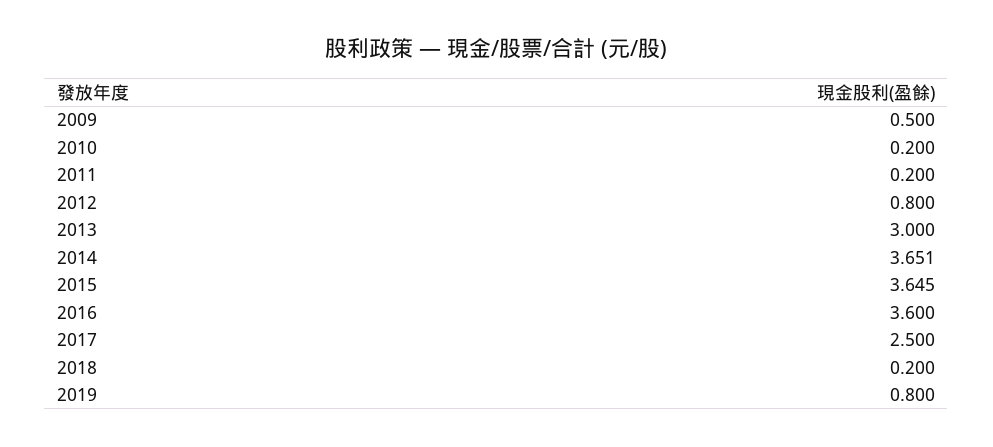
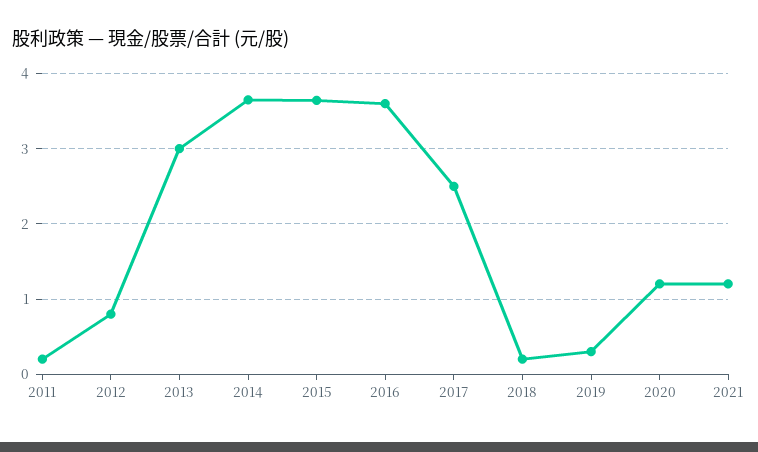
2009: 0.5 -> none
2010: 0.2 -> none
2019: 0.8 -> 0.3
2020: none -> 1.2
2021: none -> 1.2

